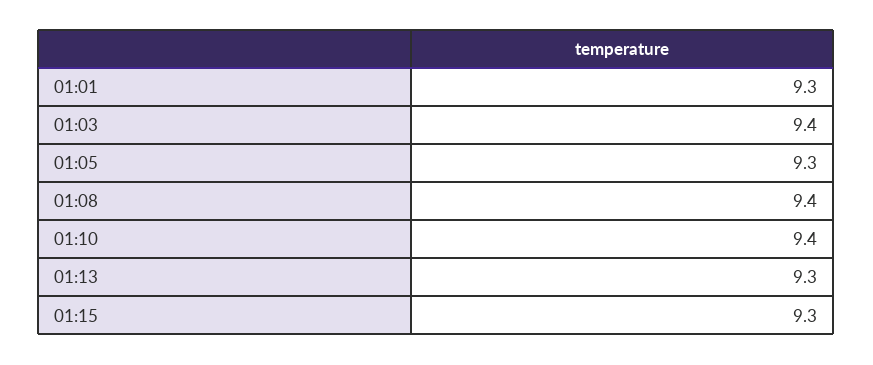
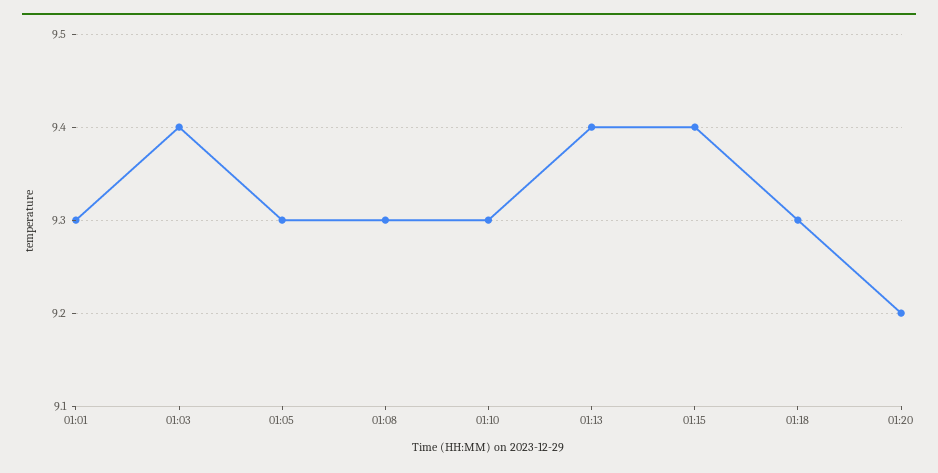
01:08: 9.4 -> 9.3
01:10: 9.4 -> 9.3
01:13: 9.3 -> 9.4
01:15: 9.3 -> 9.4
01:18: none -> 9.3
01:20: none -> 9.2

